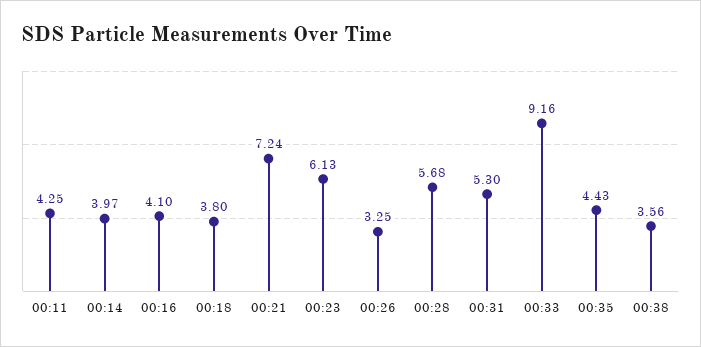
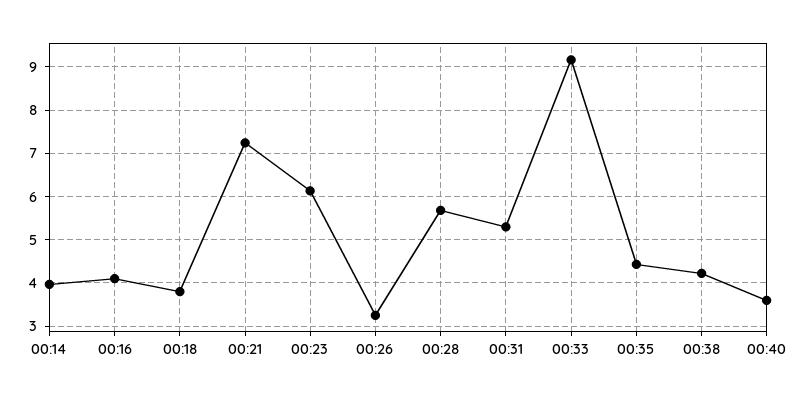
00:11: 4.25 -> none
00:38: 3.56 -> 4.2
00:40: none -> 3.6

